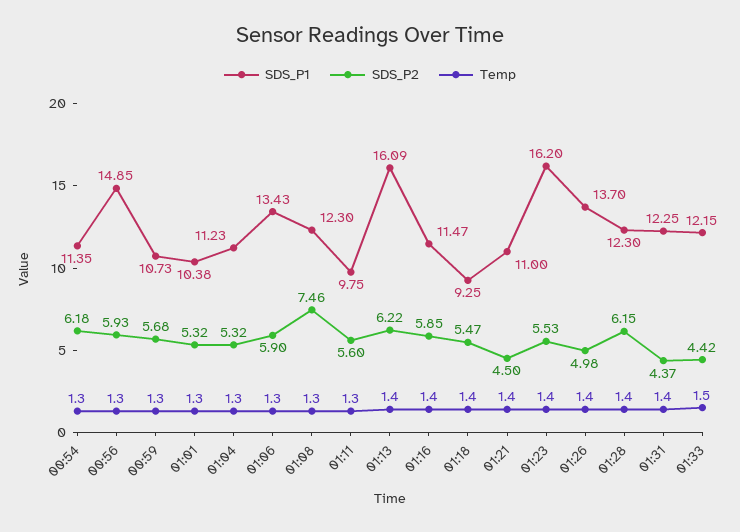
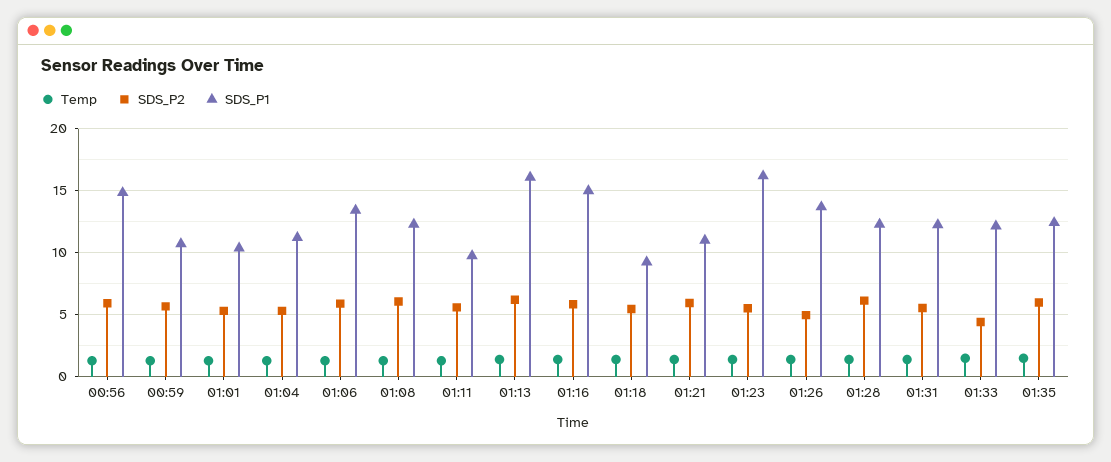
SDS_P1, 00:54: 11.35 -> none
SDS_P2, 00:54: 6.18 -> none
Temp, 00:54: 1.3 -> none
SDS_P2, 01:08: 7.46 -> 6
SDS_P1, 01:16: 11.47 -> 15
SDS_P2, 01:21: 4.5 -> 6
SDS_P2, 01:31: 4.37 -> 5.5
Temp, 01:35: none -> 1.5
SDS_P2, 01:35: none -> 6
SDS_P1, 01:35: none -> 12.5

